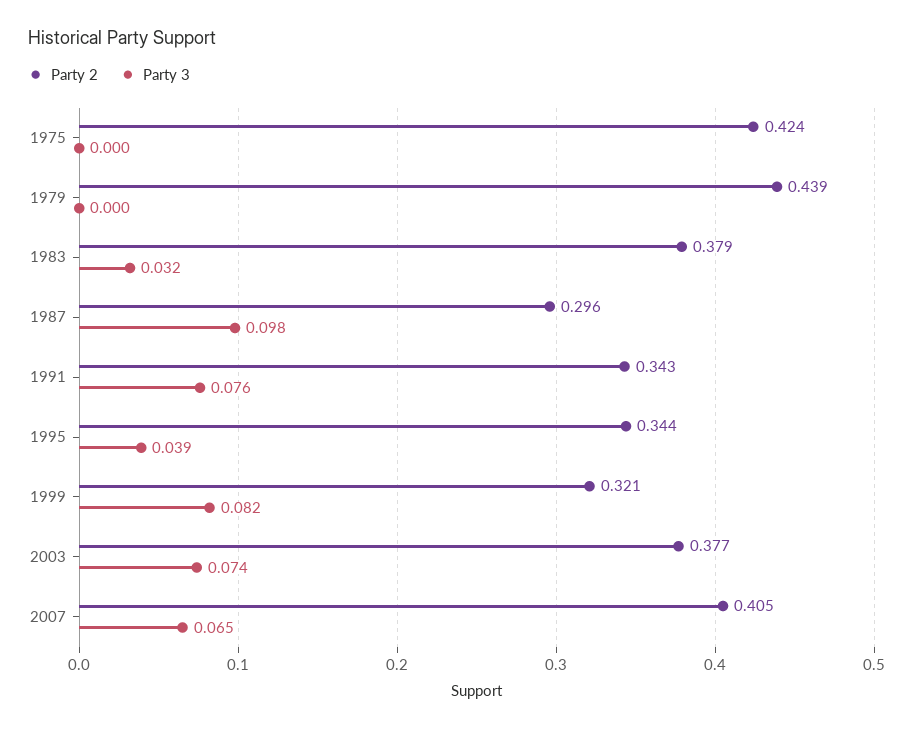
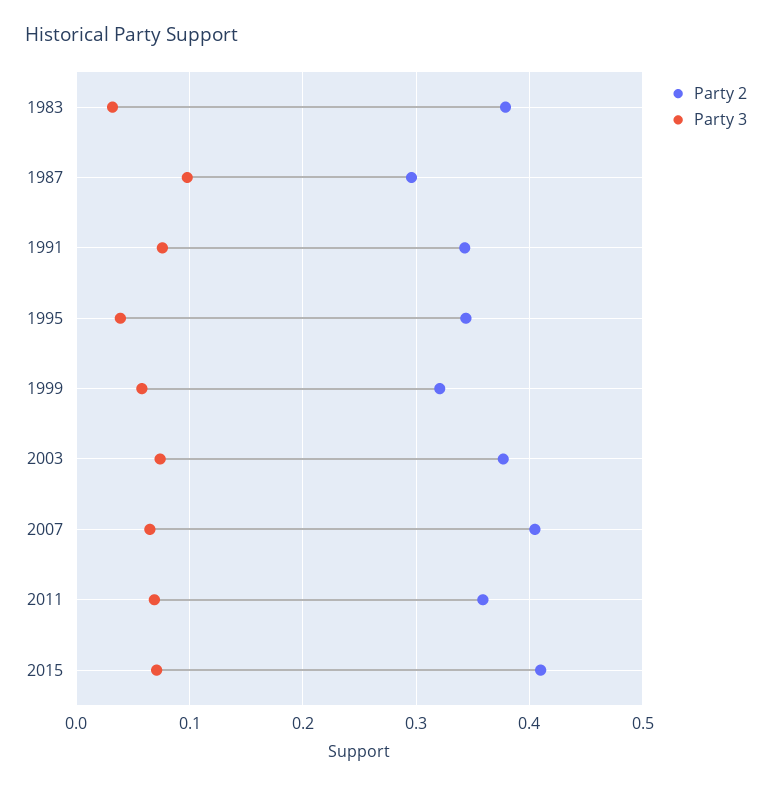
Party 2, 1975: 0.424 -> none
Party 3, 1975: 0 -> none
Party 2, 1979: 0.439 -> none
Party 3, 1979: 0 -> none
Party 3, 1999: 0.082 -> 0.06
Party 2, 2011: none -> 0.36
Party 3, 2011: none -> 0.07
Party 2, 2015: none -> 0.41
Party 3, 2015: none -> 0.07

